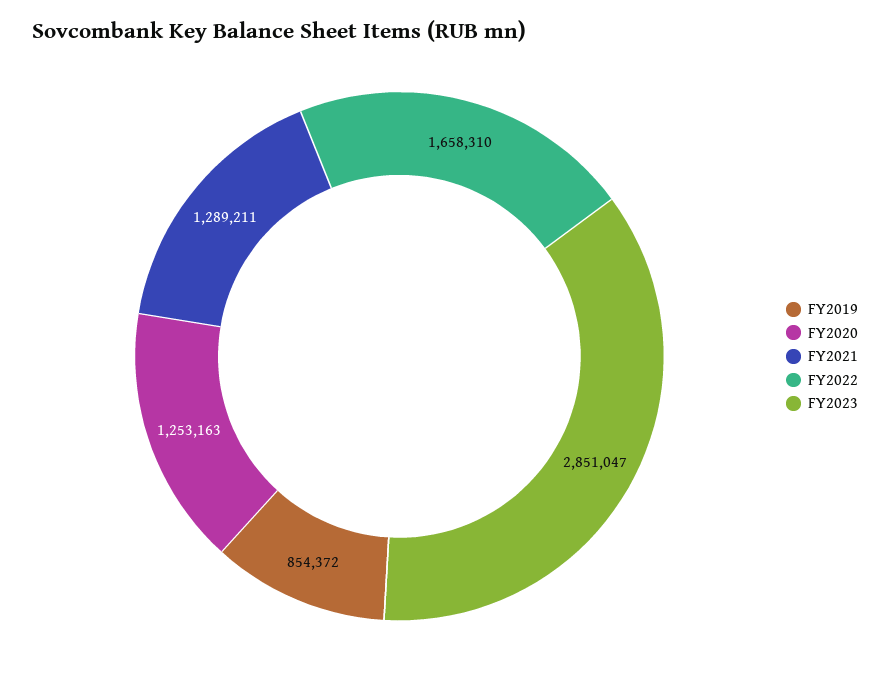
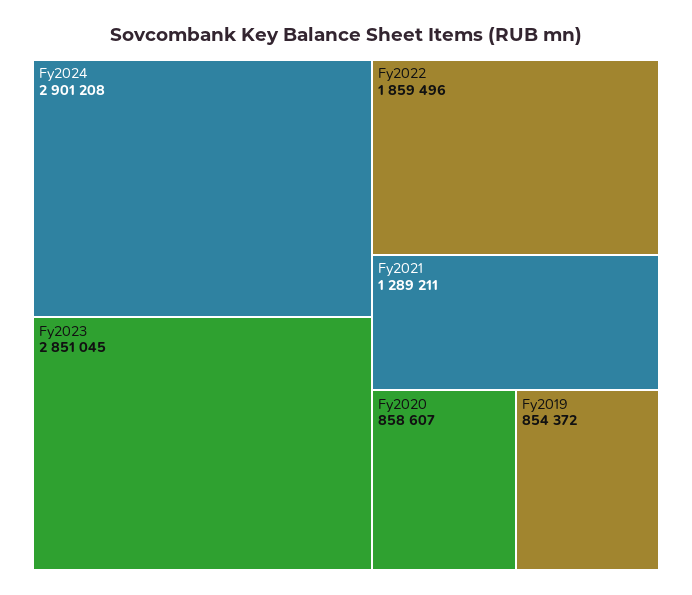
FY2020: 1253163 -> 858607
FY2022: 1658310 -> 1859496
FY2023: 2851047 -> 2851045
Fy2024: none -> 2901208

